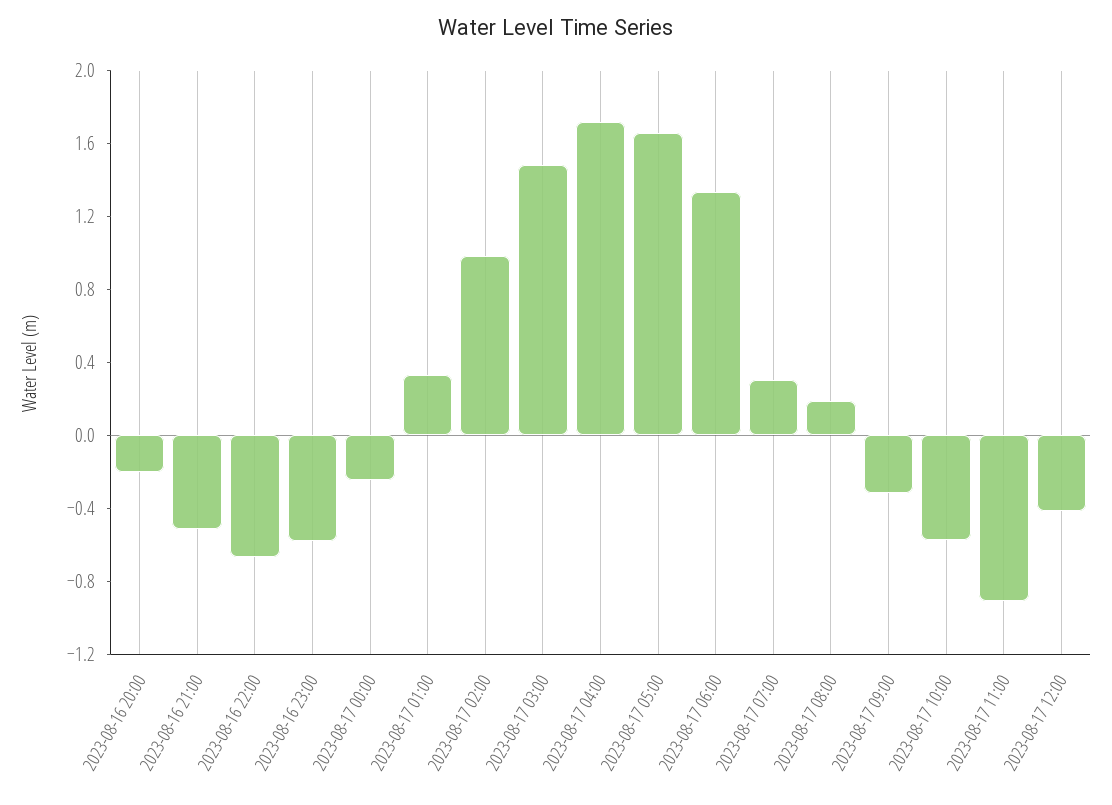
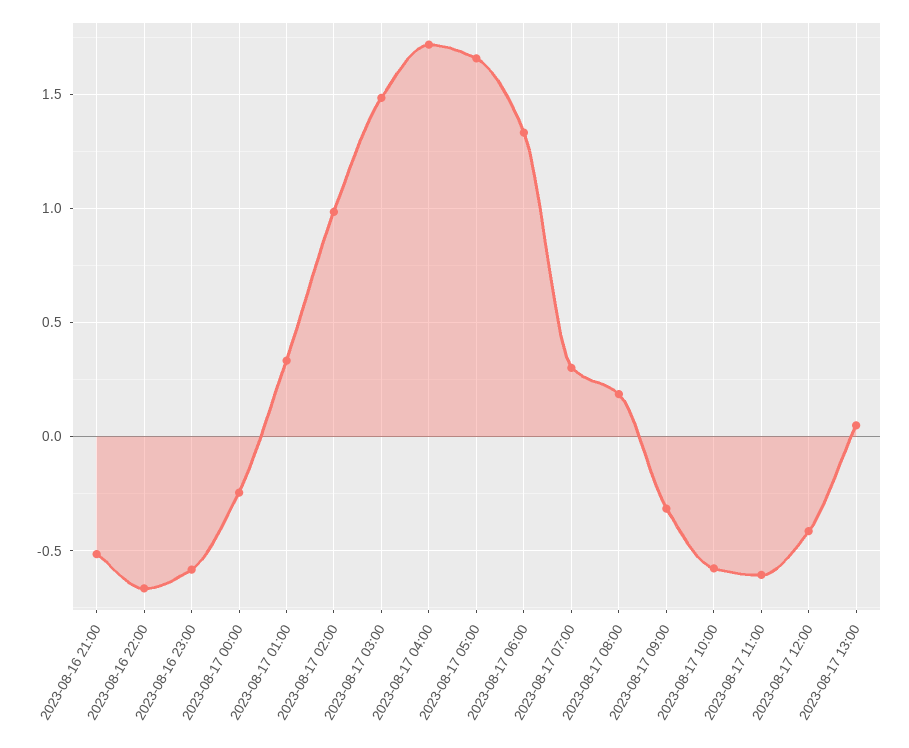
2023-08-16 20:00: -0.2 -> none
2023-08-17 11:00: -0.9 -> -0.6
2023-08-17 13:00: none -> 0.05

